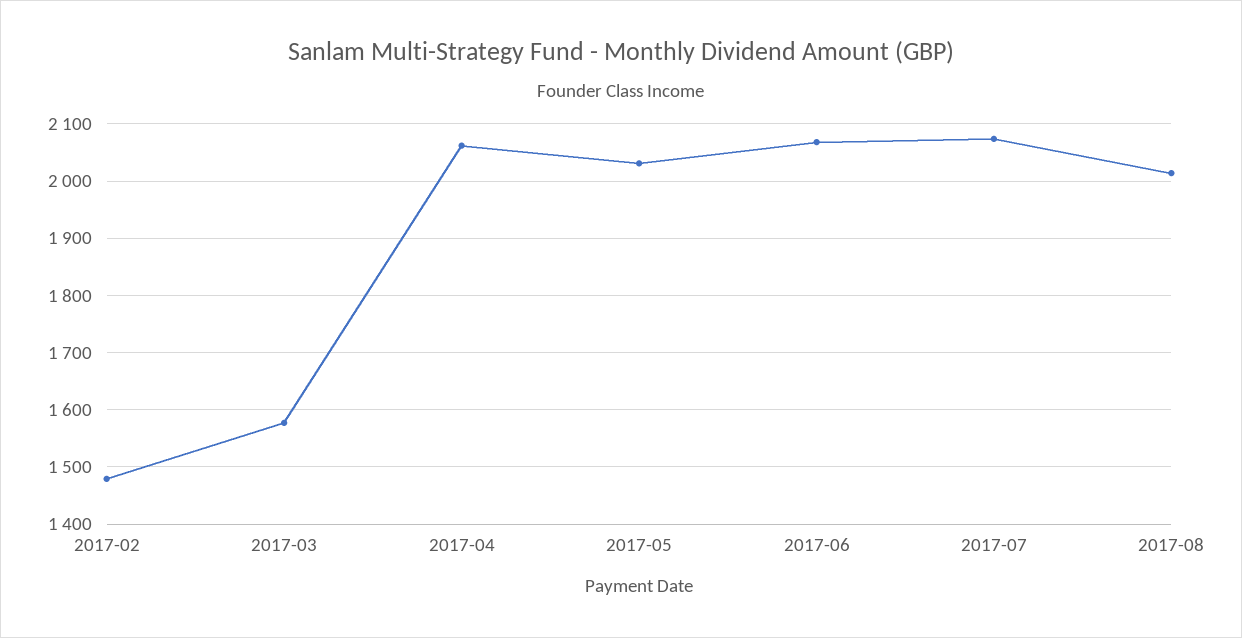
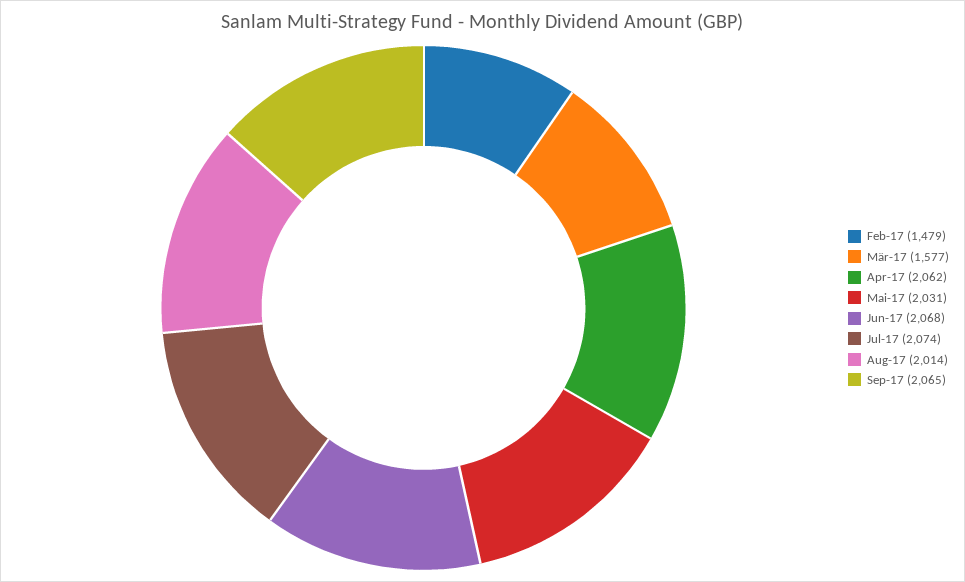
Sep-17: none -> 2065

